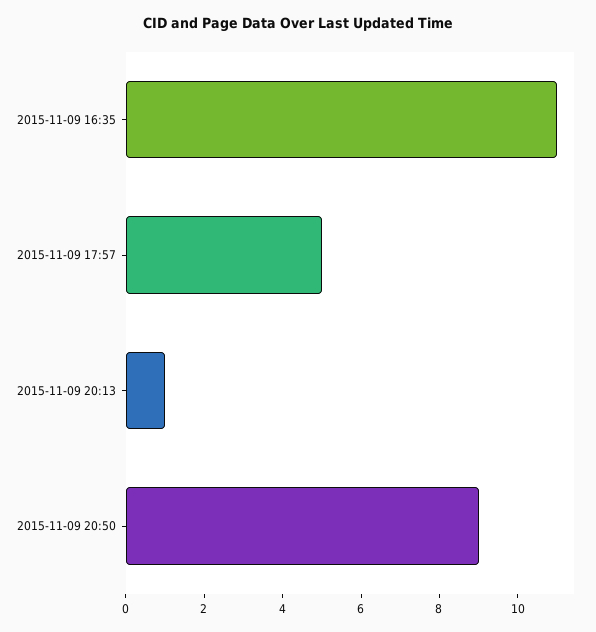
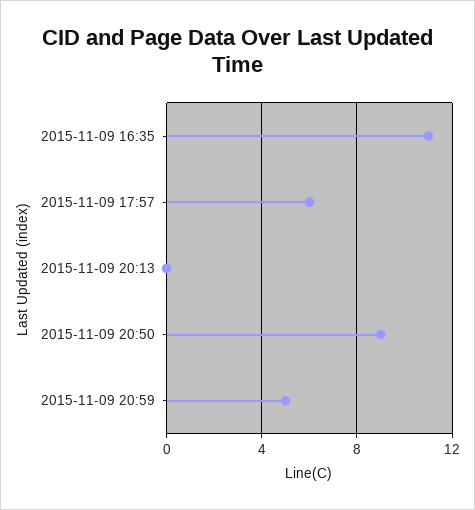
2015-11-09 17:57: 5 -> 6
2015-11-09 20:13: 1 -> 0
2015-11-09 20:59: none -> 5

